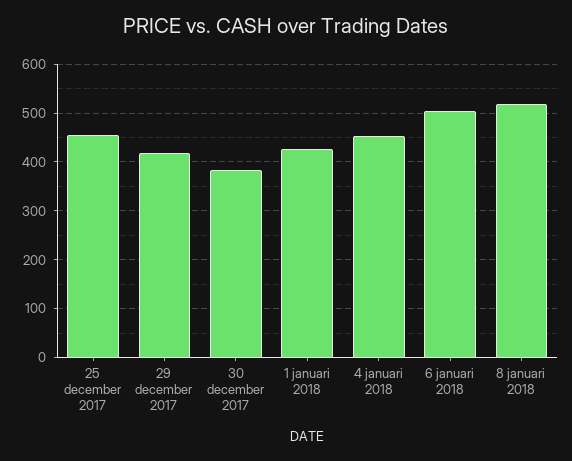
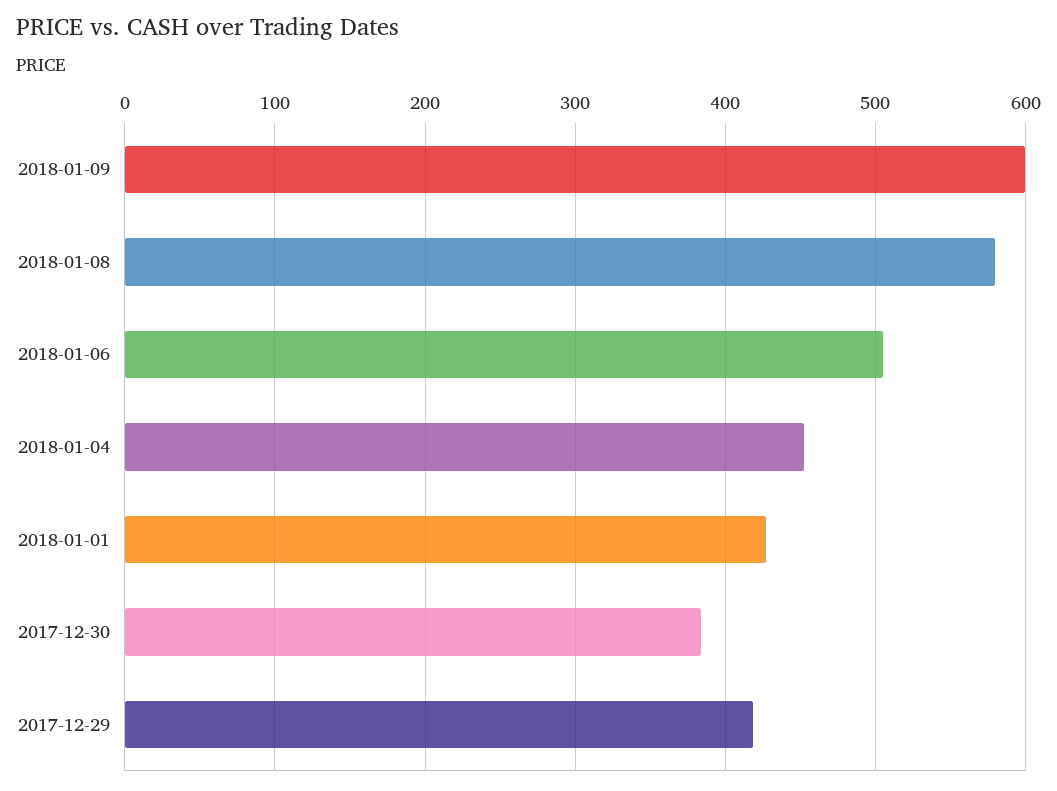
25 december 2017: 460 -> none
8 januari 2018: 520 -> 580
2018-01-09: none -> 600

